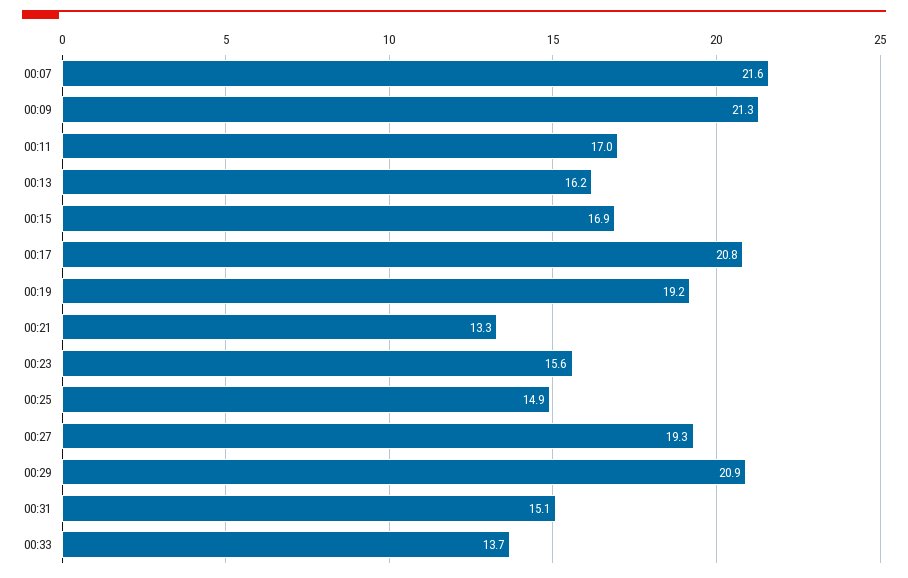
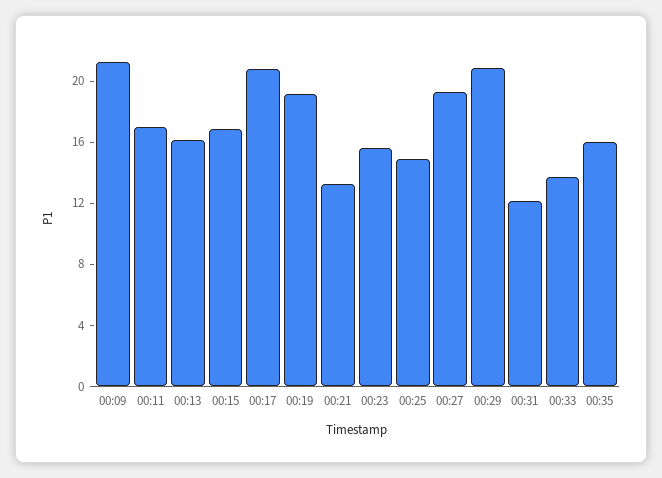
00:07: 21.6 -> none
00:31: 15.1 -> 12
00:35: none -> 16

